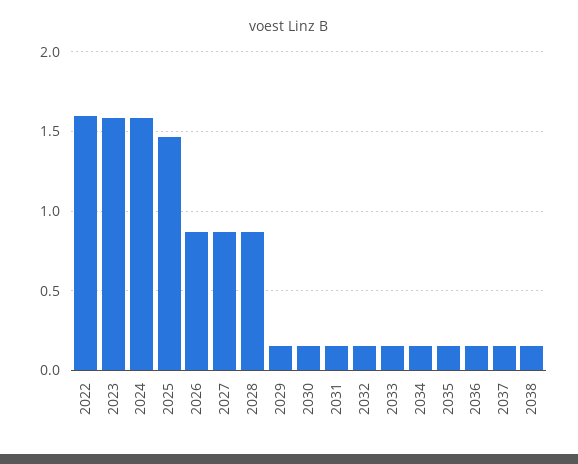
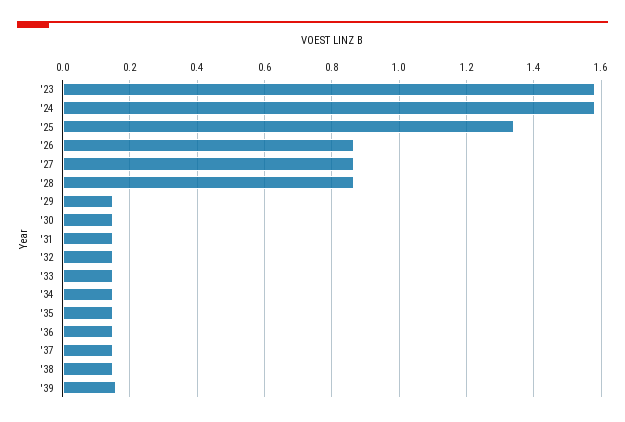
2022: 1.6 -> none
2025: 1.45 -> 1.34
'39: none -> 0.16

